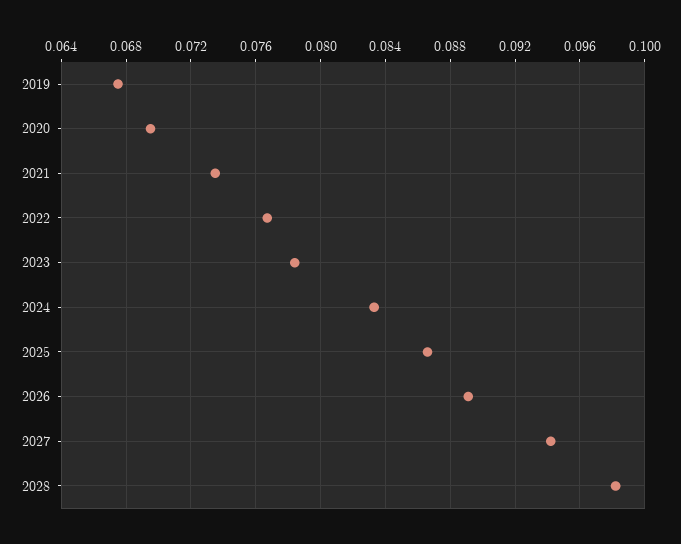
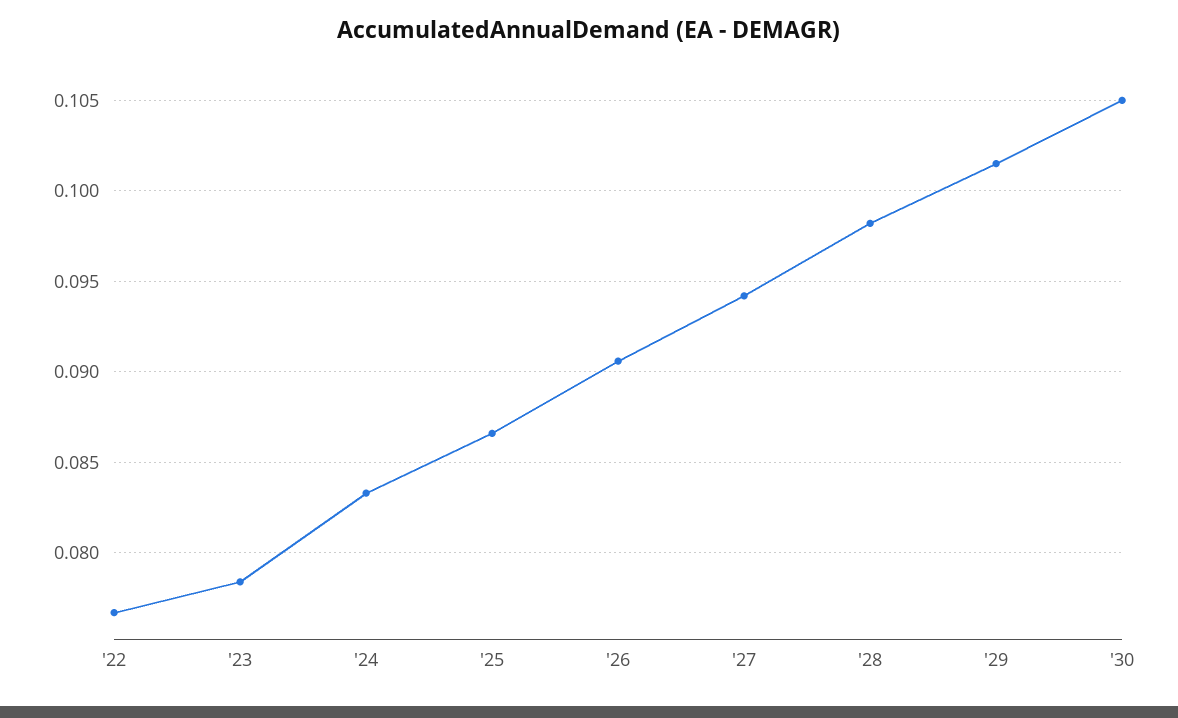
2019: 0.0675 -> none
2020: 0.0695 -> none
2021: 0.0735 -> none
2026: 0.089 -> 0.0905
'29: none -> 0.1015
'30: none -> 0.105

